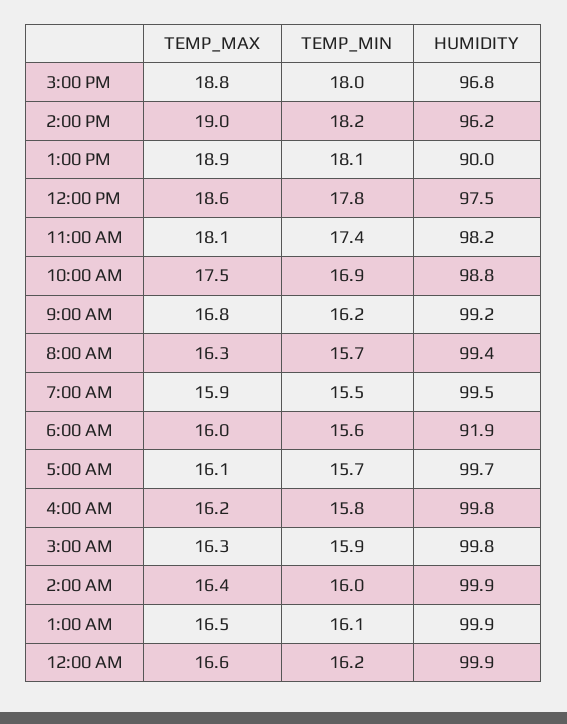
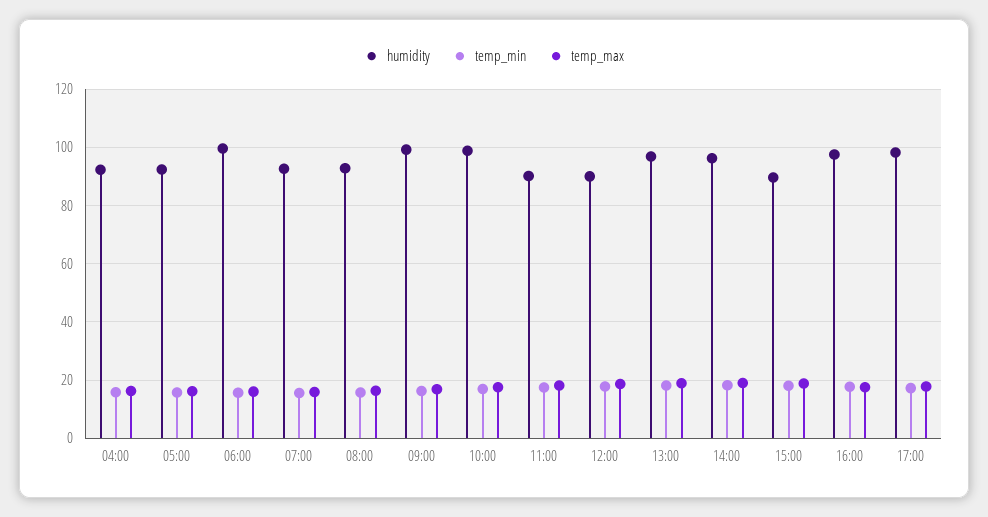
HUMIDITY, 3:00 PM: 96.8 -> 90
HUMIDITY, 1:00 PM: 90 -> 97.5
HUMIDITY, 12:00 PM: 97.5 -> 90
HUMIDITY, 11:00 AM: 98.2 -> 90
HUMIDITY, 8:00 AM: 99.4 -> 92.5
HUMIDITY, 7:00 AM: 99.5 -> 92.5
HUMIDITY, 6:00 AM: 91.9 -> 100
HUMIDITY, 5:00 AM: 99.7 -> 92.5
HUMIDITY, 4:00 AM: 99.8 -> 92.5
TEMP_MAX, 3:00 AM: 16.3 -> none
TEMP_MIN, 3:00 AM: 15.9 -> none
HUMIDITY, 3:00 AM: 99.8 -> none
TEMP_MAX, 2:00 AM: 16.4 -> none
TEMP_MIN, 2:00 AM: 16 -> none
HUMIDITY, 2:00 AM: 99.9 -> none
TEMP_MAX, 1:00 AM: 16.5 -> none
TEMP_MIN, 1:00 AM: 16.1 -> none
HUMIDITY, 1:00 AM: 99.9 -> none
TEMP_MAX, 12:00 AM: 16.6 -> none
TEMP_MIN, 12:00 AM: 16.2 -> none
HUMIDITY, 12:00 AM: 99.9 -> none
HUMIDITY, 16:00: none -> 97.5
TEMP_MIN, 16:00: none -> 17.5
TEMP_MAX, 16:00: none -> 17.5
HUMIDITY, 17:00: none -> 97.5
TEMP_MIN, 17:00: none -> 17.5
TEMP_MAX, 17:00: none -> 17.5

